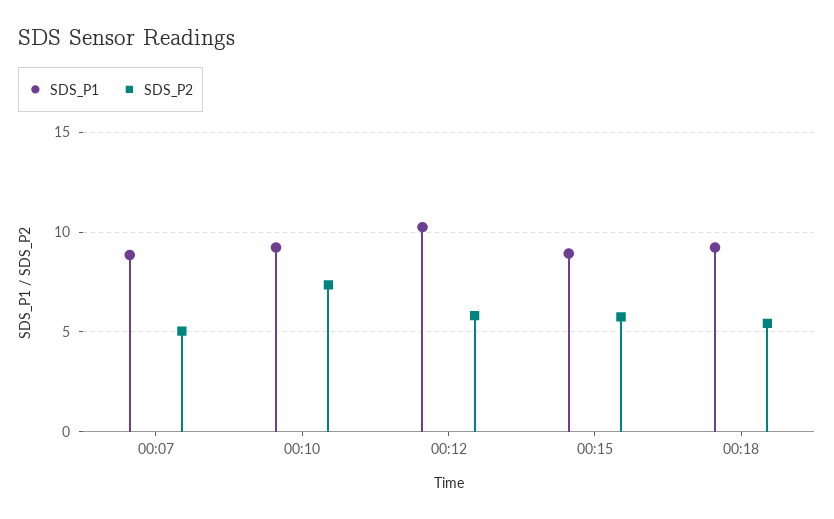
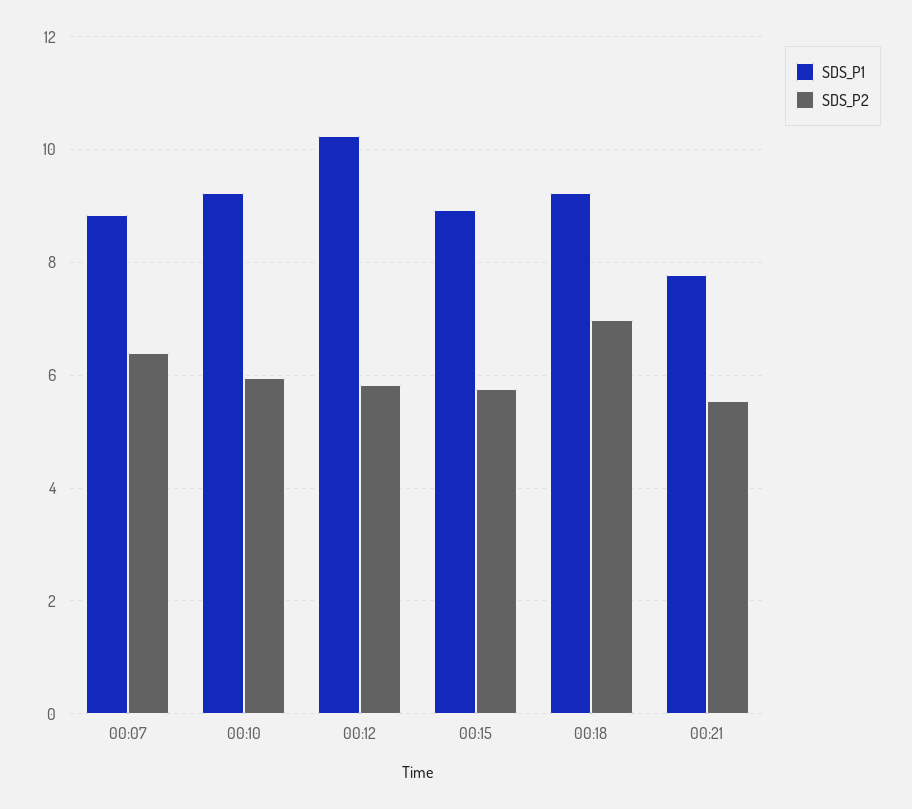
SDS_P2, 00:07: 5 -> 6.4
SDS_P2, 00:10: 7.5 -> 6
SDS_P2, 00:18: 5.5 -> 7
SDS_P1, 00:21: none -> 7.8
SDS_P2, 00:21: none -> 5.6

